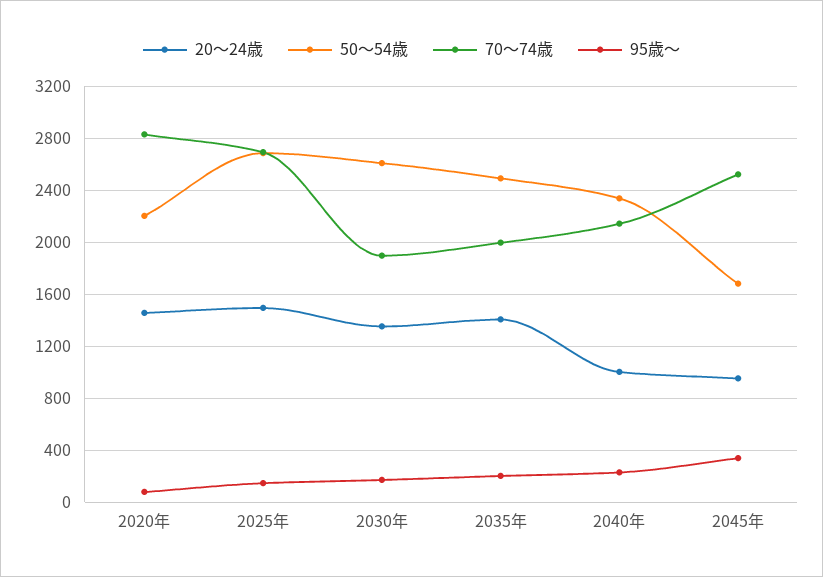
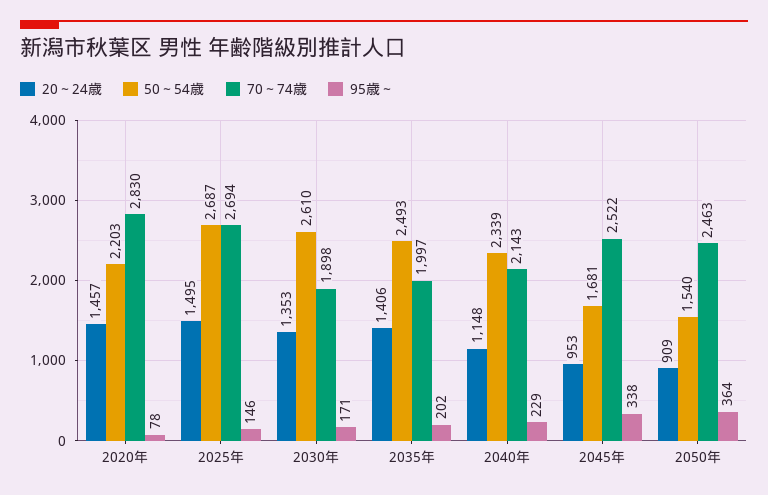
20～24歳, 2040年: 1000 -> 1148
20～24歳, 2050年: none -> 909
50～54歳, 2050年: none -> 1540
70～74歳, 2050年: none -> 2463
95歳～, 2050年: none -> 364

